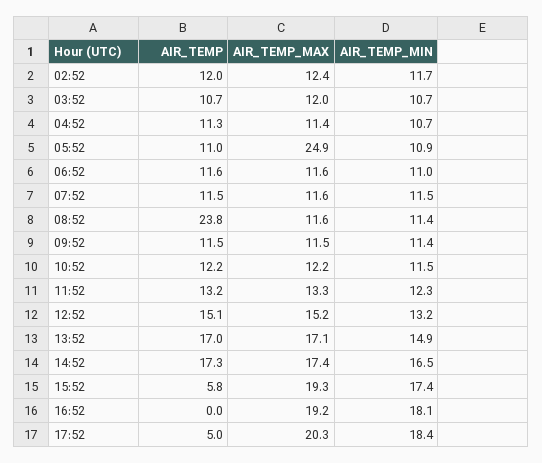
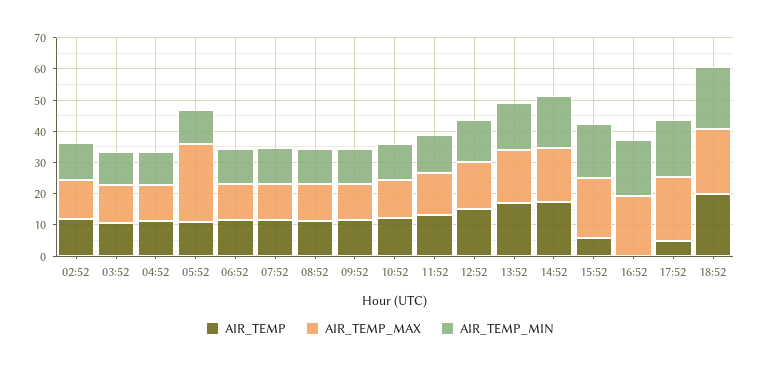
AIR_TEMP, 08:52: 23.8 -> 10
AIR_TEMP, 18:52: none -> 20
AIR_TEMP_MAX, 18:52: none -> 20
AIR_TEMP_MIN, 18:52: none -> 20

